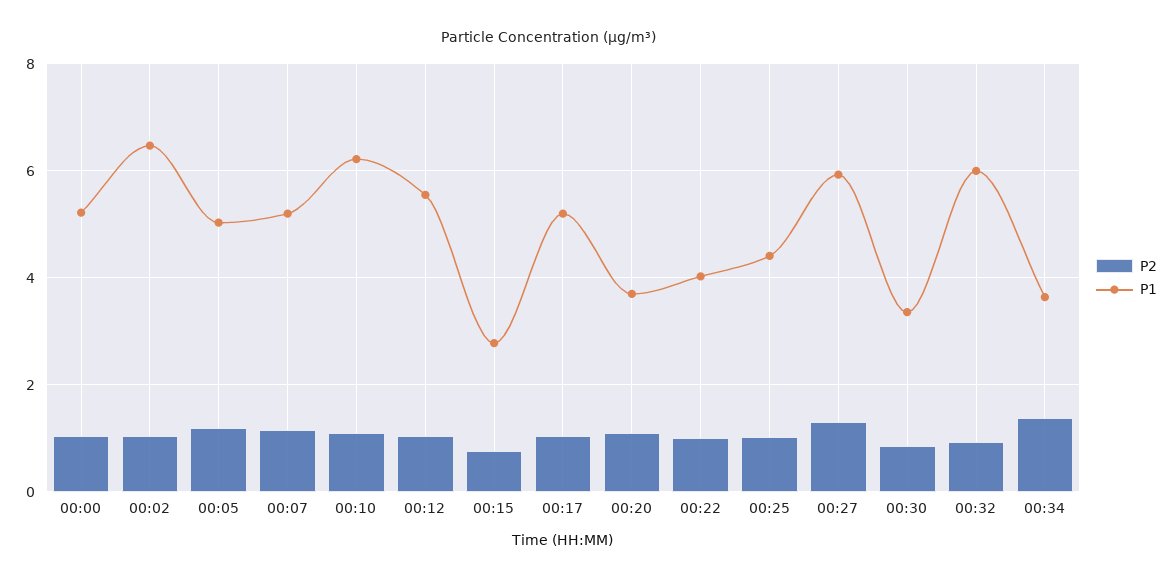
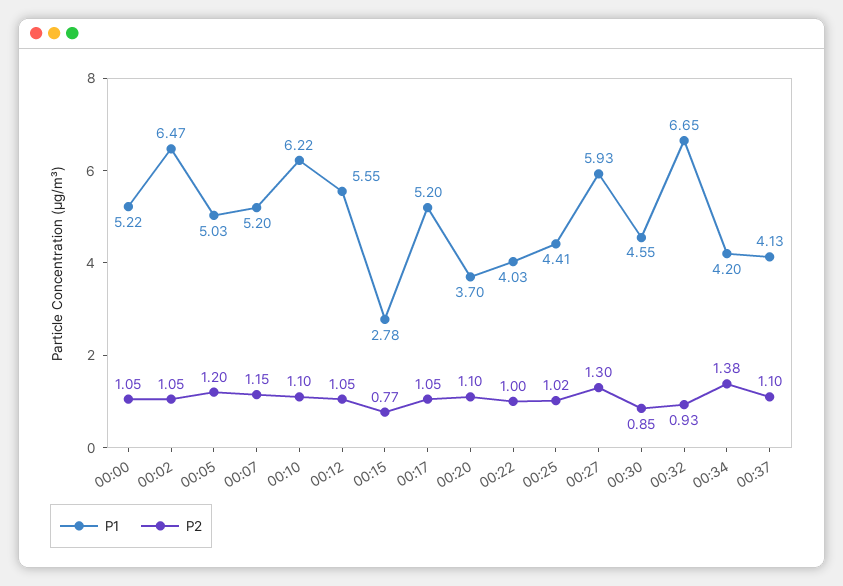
P1, 00:30: 3.4 -> 4.55
P1, 00:32: 6 -> 6.65
P1, 00:34: 3.6 -> 4.2
P1, 00:37: none -> 4.13
P2, 00:37: none -> 1.1

